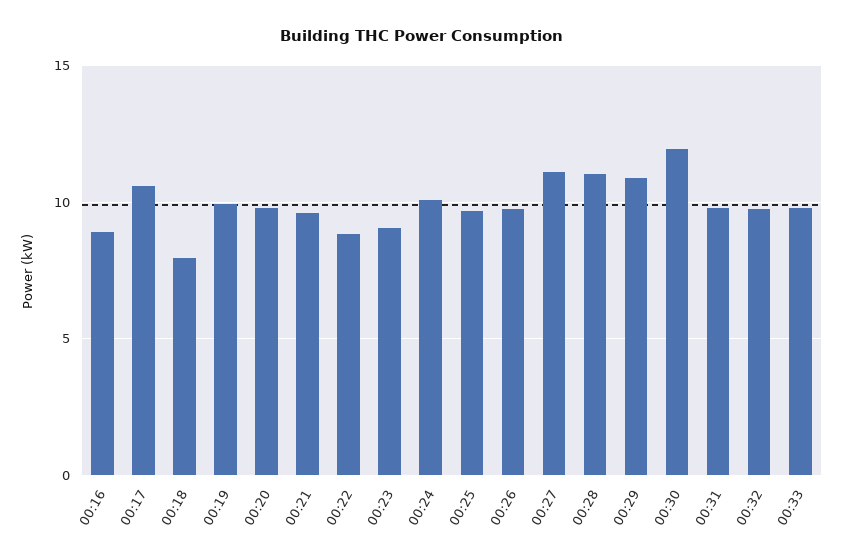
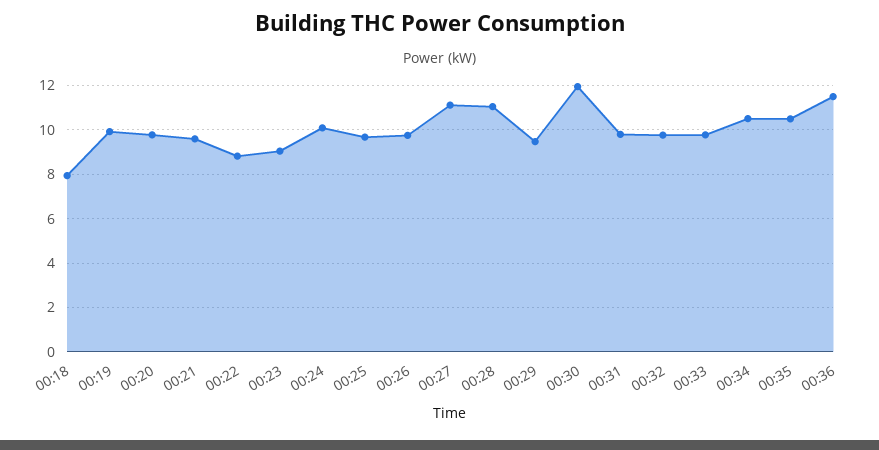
00:16: 9 -> none
00:17: 10.5 -> none
00:29: 11 -> 9.5
00:34: none -> 10.5
00:35: none -> 10.5
00:36: none -> 11.5

